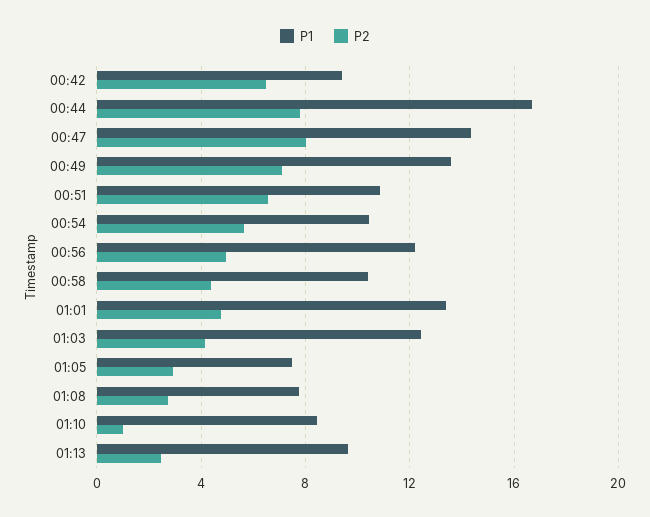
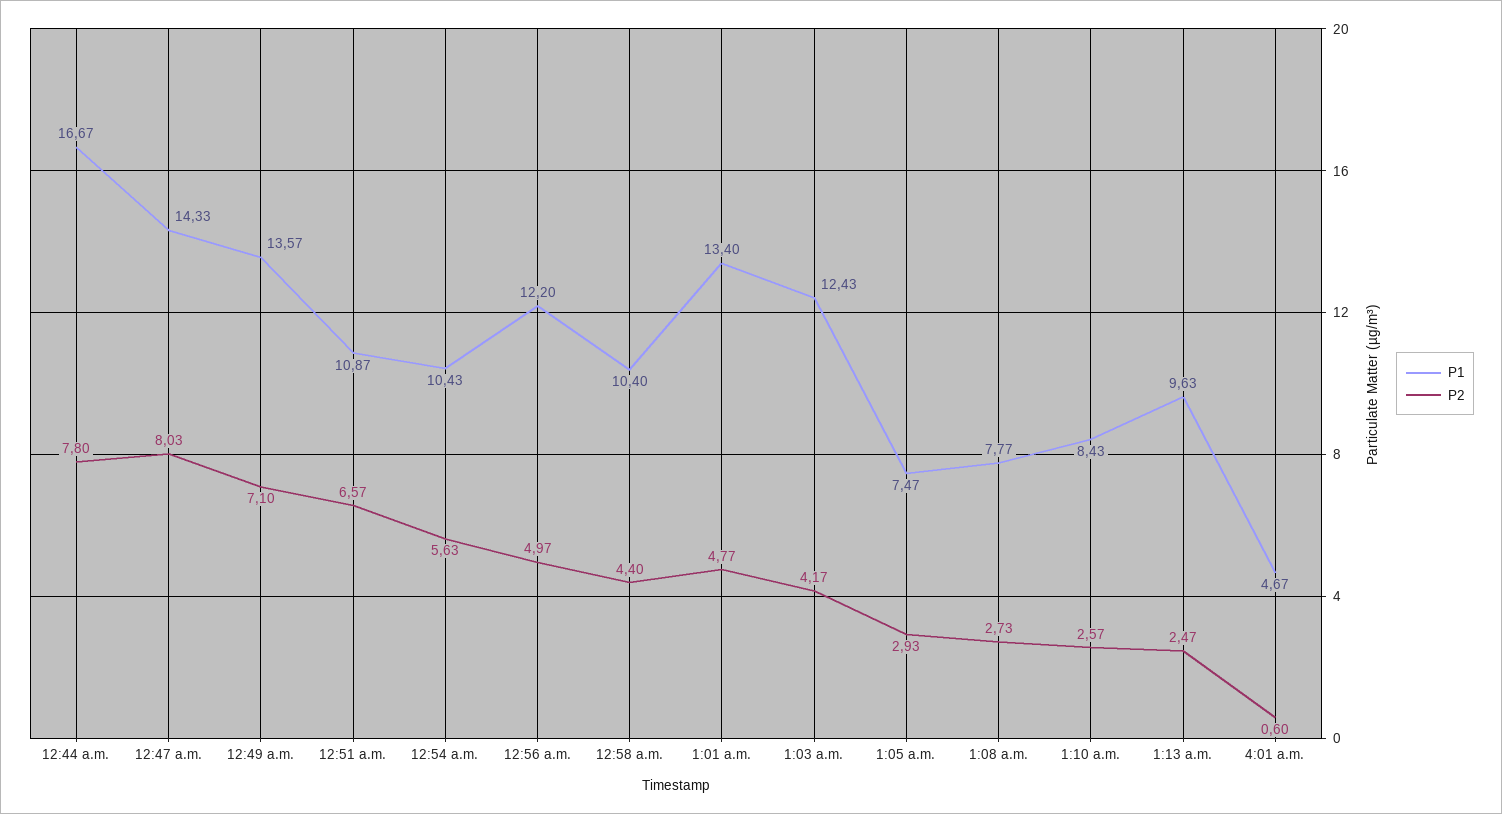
P1, 00:42: 9.5 -> none
P2, 00:42: 6.5 -> none
P2, 01:10: 1 -> 2.57
P1, 4:01 a.m.: none -> 4.67
P2, 4:01 a.m.: none -> 0.6

